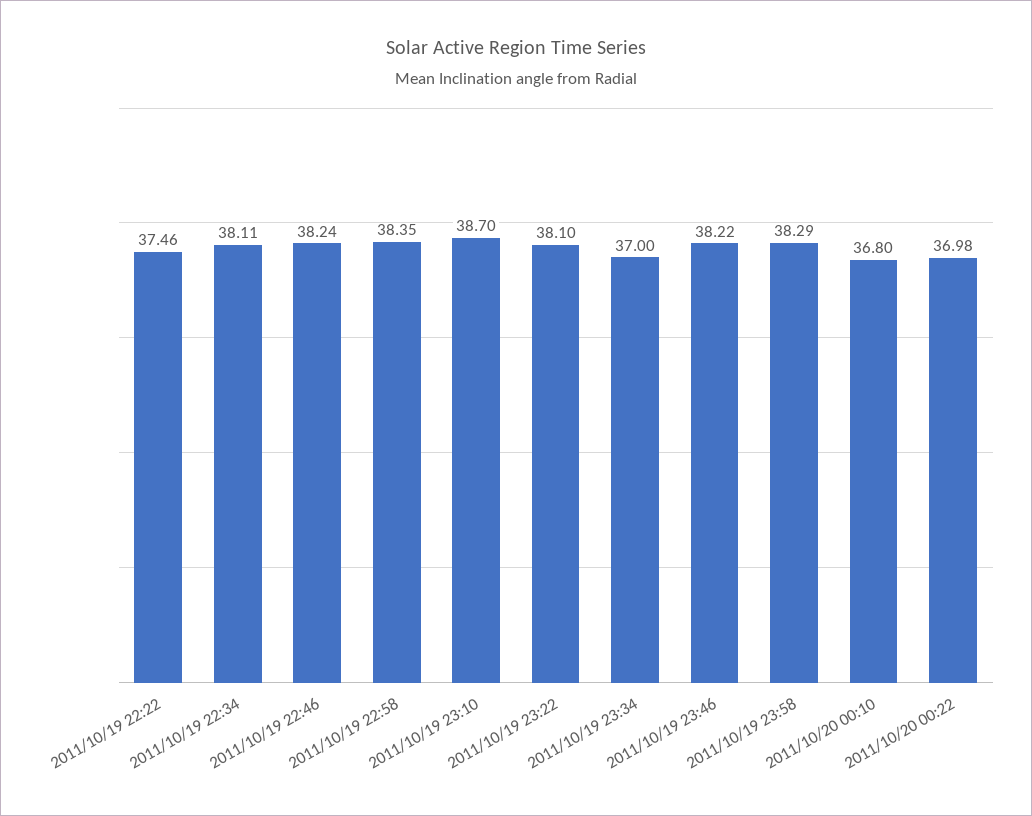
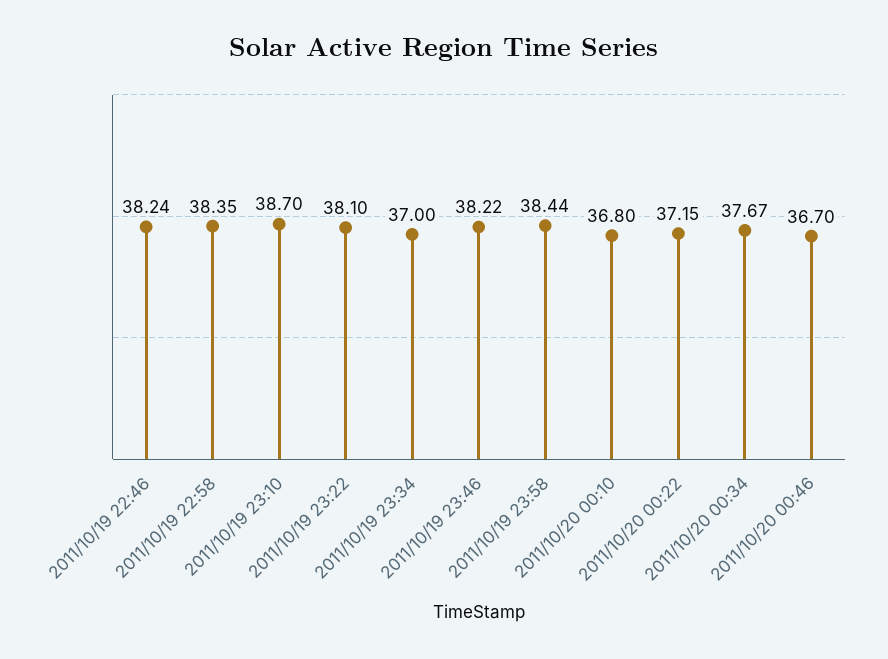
2011/10/19 22:22: 37.46 -> none
2011/10/19 22:34: 38.11 -> none
2011/10/19 23:58: 38.29 -> 38.44
2011/10/20 00:22: 36.98 -> 37.15
2011/10/20 00:34: none -> 37.67
2011/10/20 00:46: none -> 36.7

